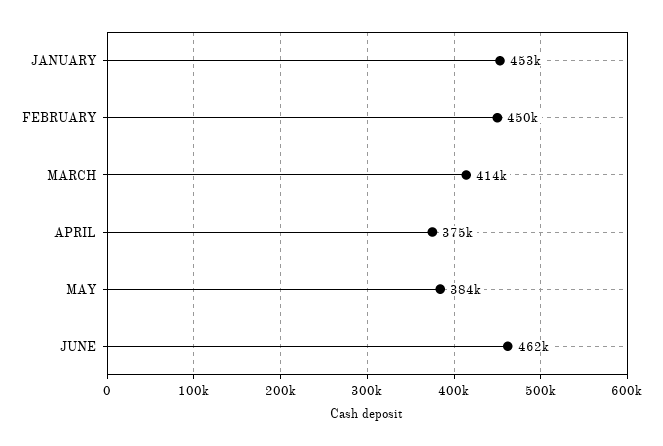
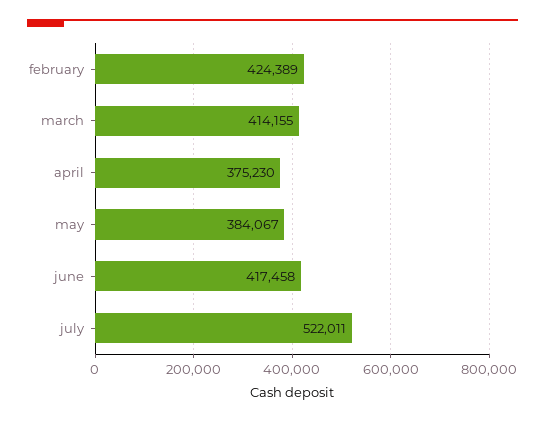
JANUARY: 453000 -> none
FEBRUARY: 450000 -> 424389
JUNE: 462000 -> 417458
july: none -> 522011

